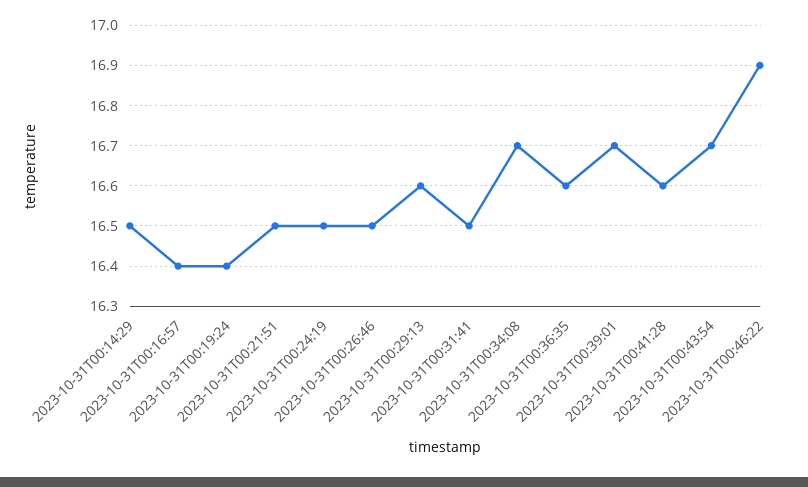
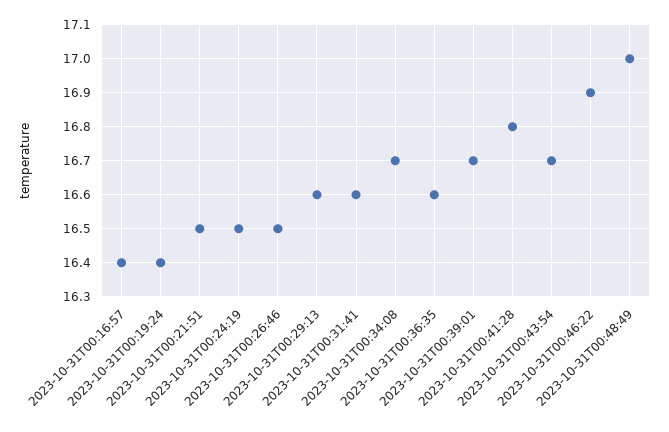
2023-10-31T00:14:29: 16.5 -> none
2023-10-31T00:31:41: 16.5 -> 16.6
2023-10-31T00:41:28: 16.6 -> 16.8
2023-10-31T00:48:49: none -> 17

